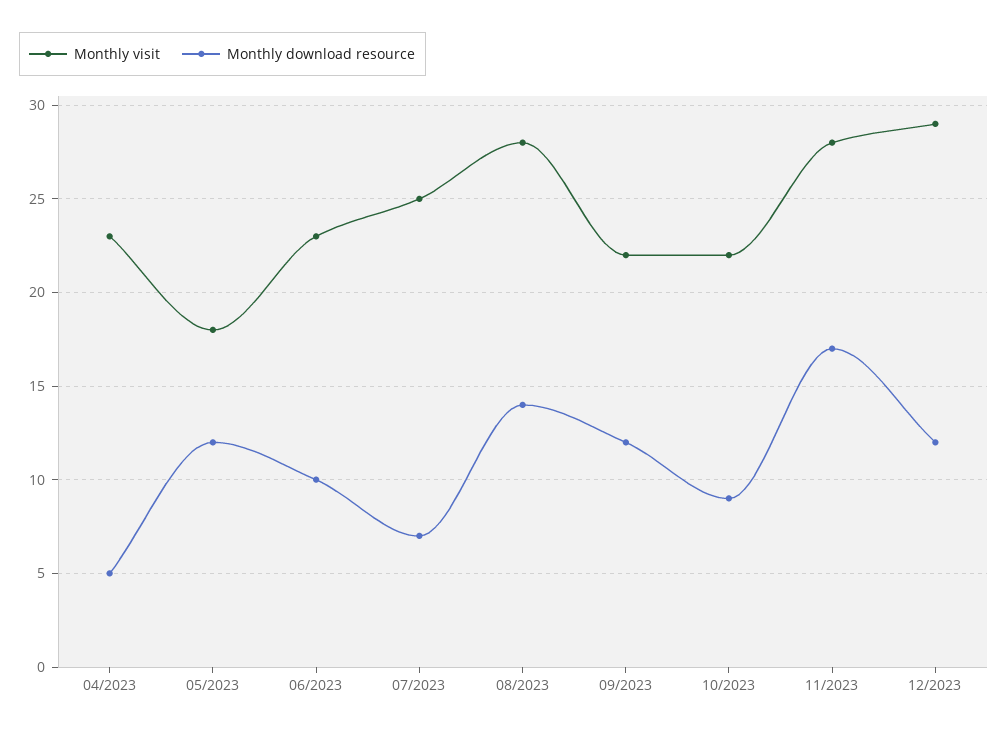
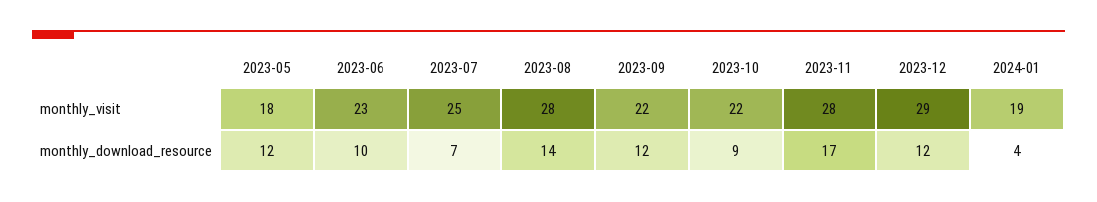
Monthly visit, 04/2023: 23 -> none
Monthly download resource, 04/2023: 5 -> none
Monthly visit, 2024-01: none -> 19
Monthly download resource, 2024-01: none -> 4

